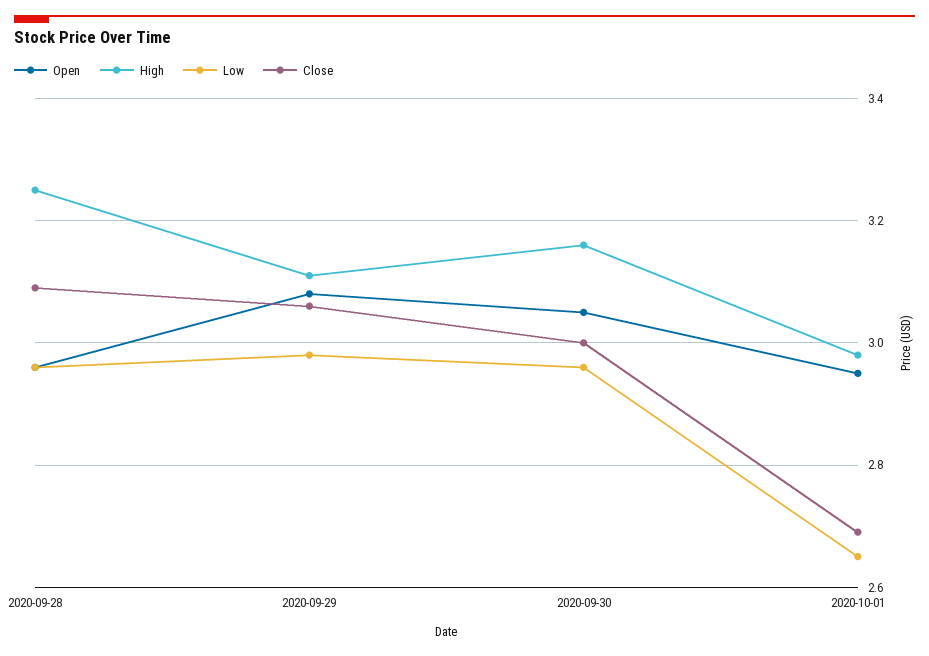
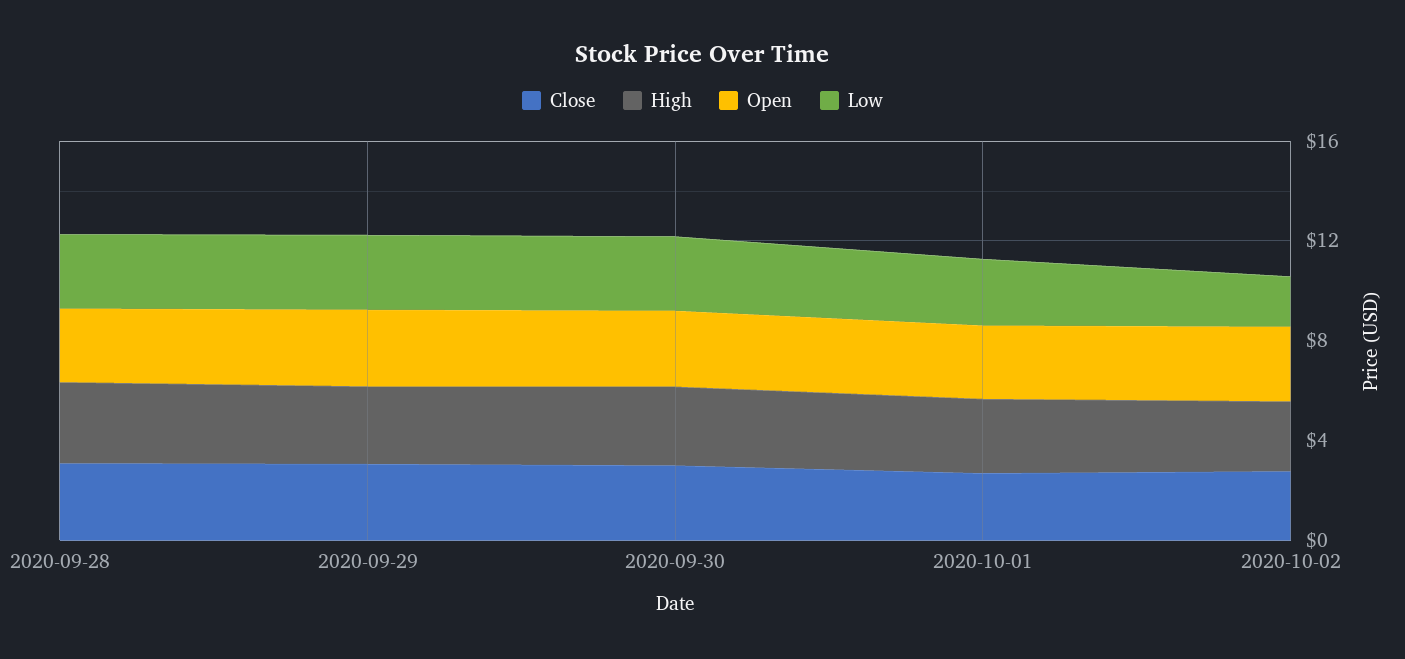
Close, 2020-10-02: none -> 3
High, 2020-10-02: none -> 3
Open, 2020-10-02: none -> 3
Low, 2020-10-02: none -> 2

